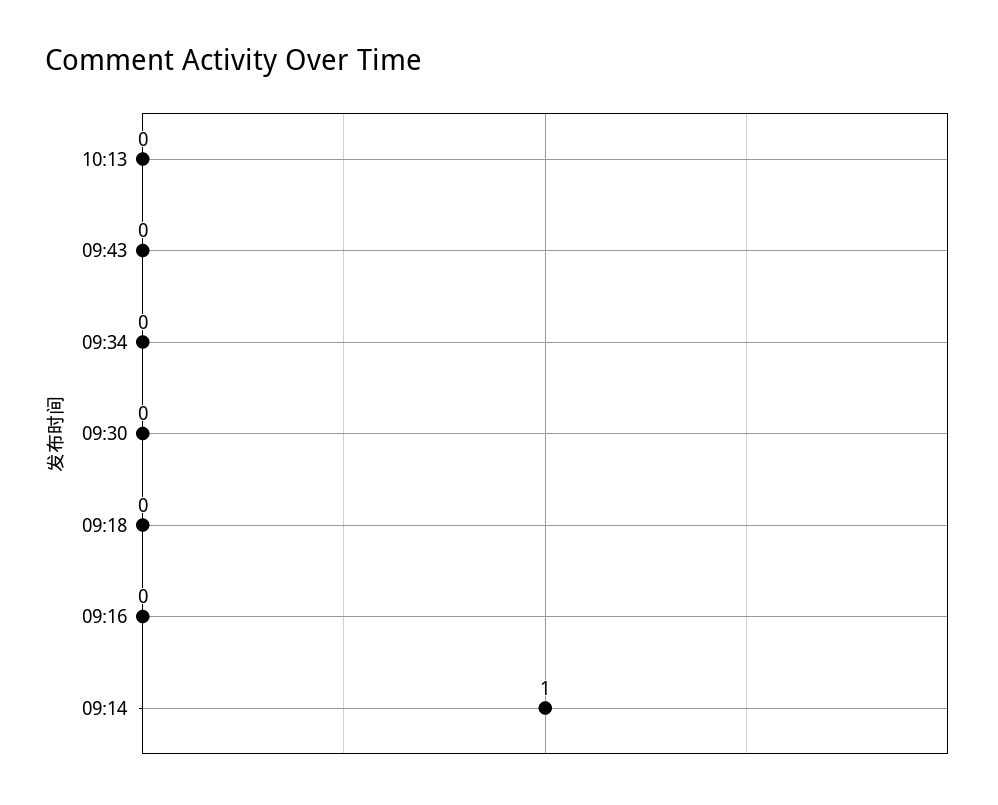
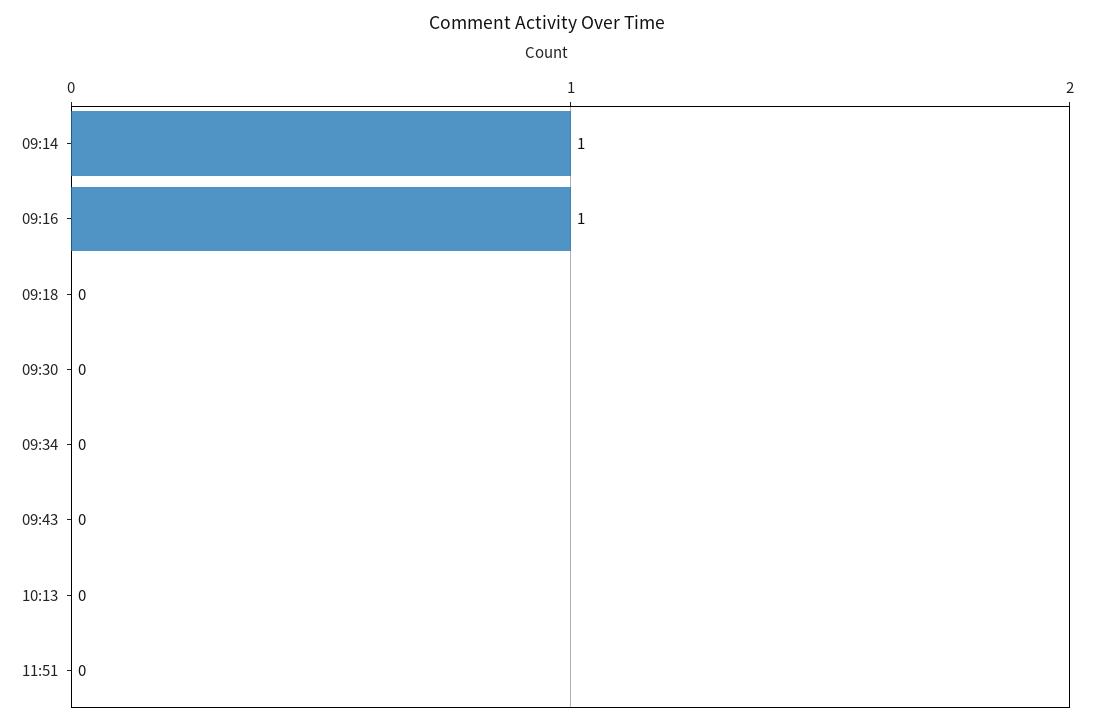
09:16: 0 -> 1
11:51: none -> 0

